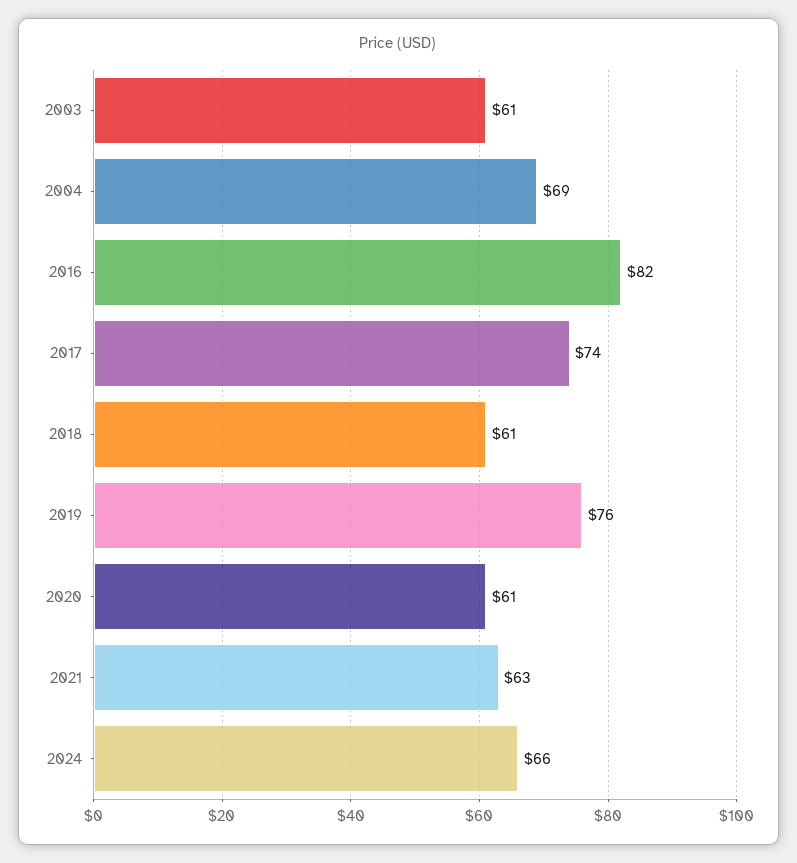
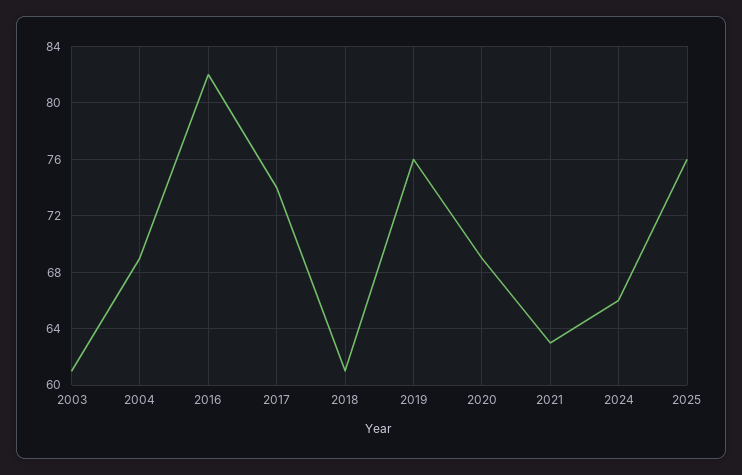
2020: 61 -> 69
2025: none -> 76

